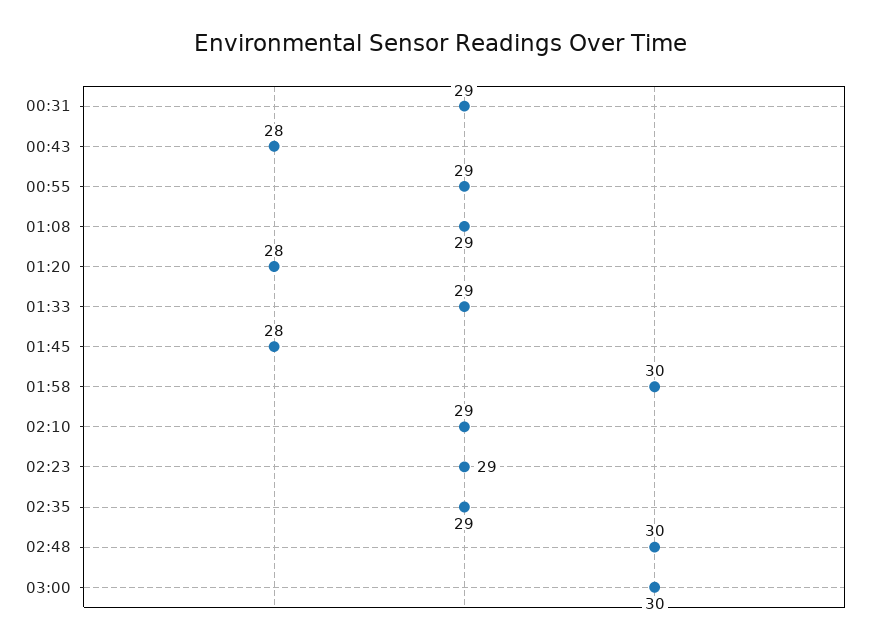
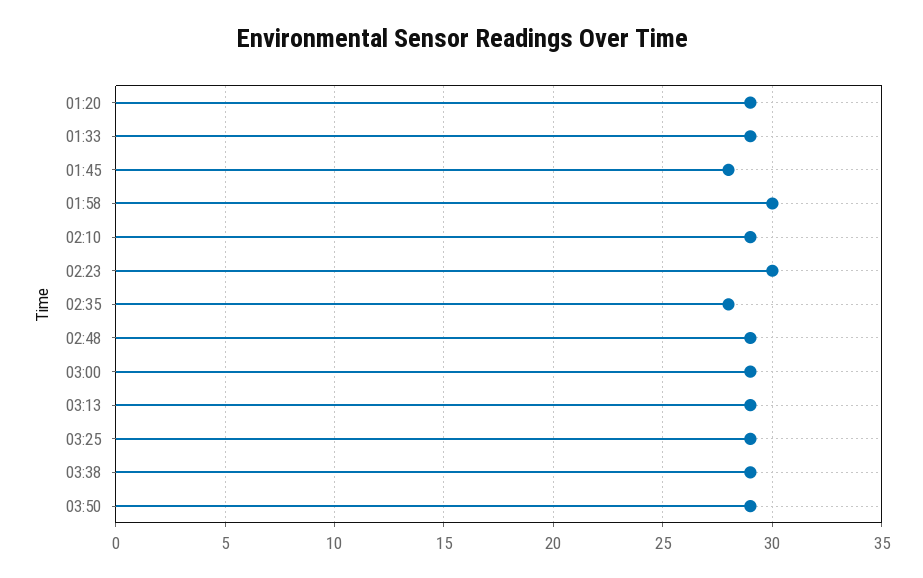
00:31: 29 -> none
00:43: 28 -> none
00:55: 29 -> none
01:08: 29 -> none
01:20: 28 -> 29
02:23: 29 -> 30
02:35: 29 -> 28
02:48: 30 -> 29
03:00: 30 -> 29
03:13: none -> 29
03:25: none -> 29
03:38: none -> 29
03:50: none -> 29

